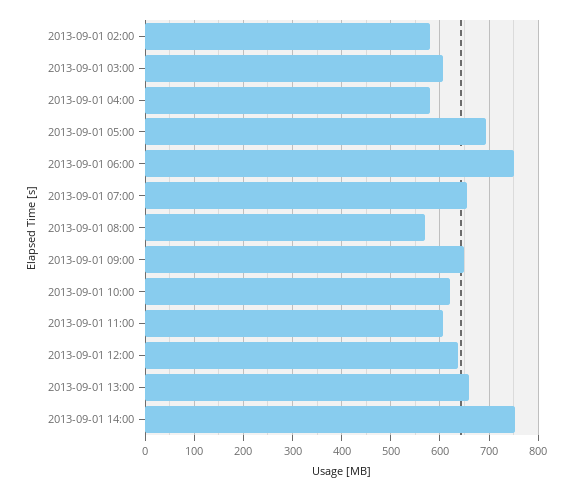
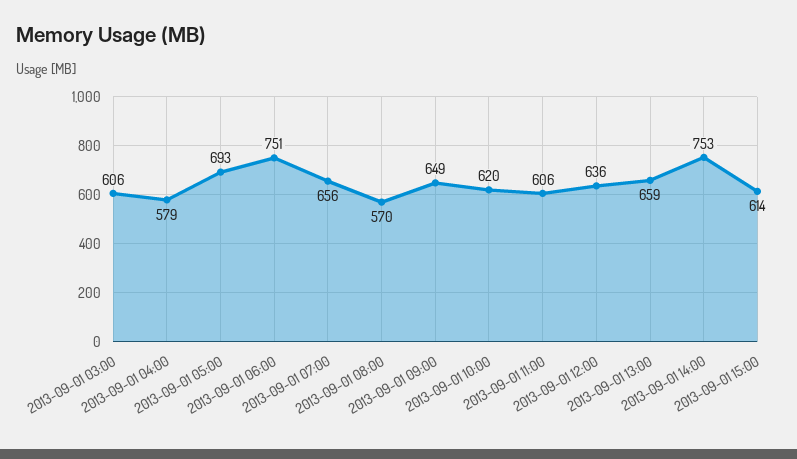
2013-09-01 02:00: 580 -> none
2013-09-01 15:00: none -> 614

